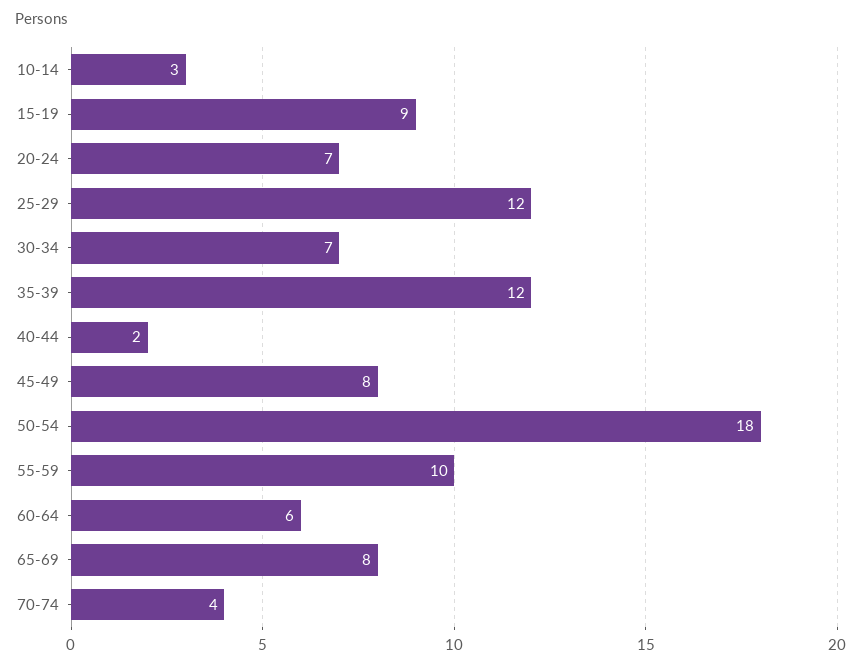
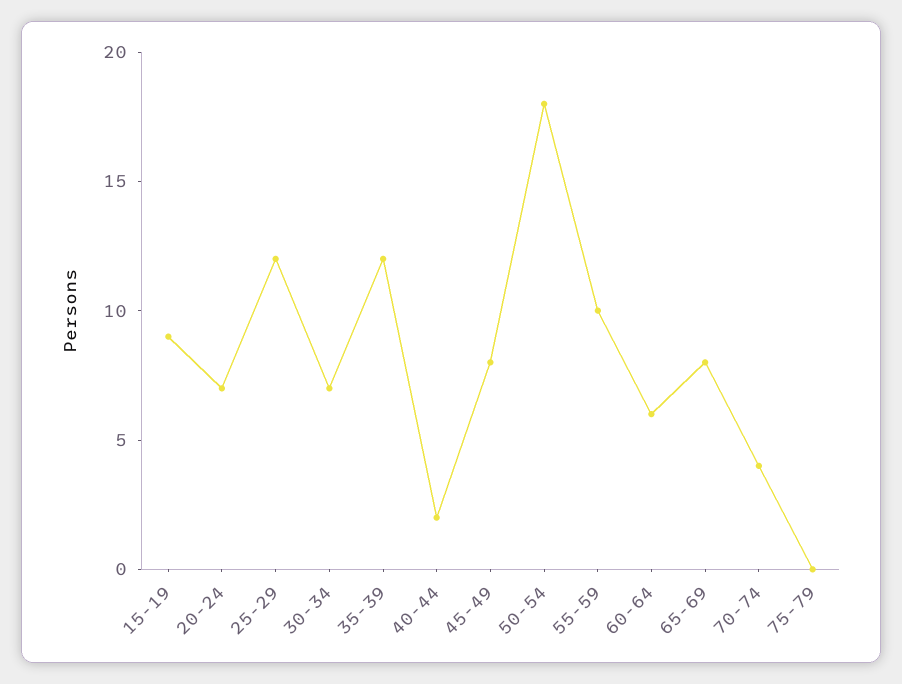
10-14: 3 -> none
75-79: none -> 0

